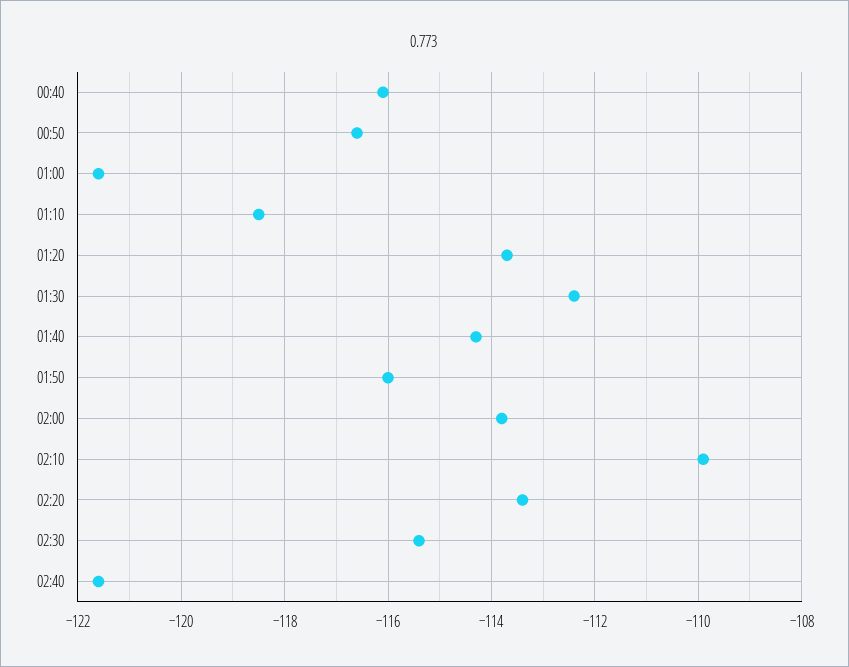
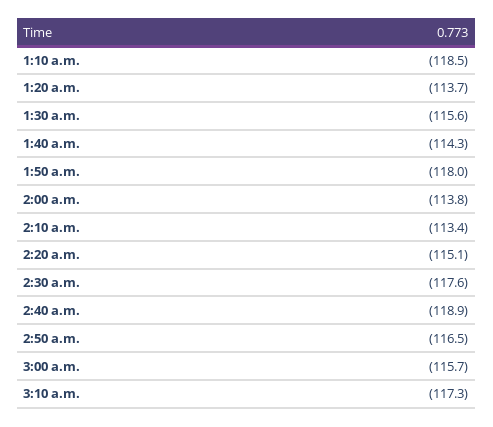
00:40: -116 -> none
00:50: -116.5 -> none
01:00: -121.5 -> none
01:30: -112.5 -> -115.6
01:50: -116 -> -118
02:10: -110 -> -113.4
02:20: -113.5 -> -115.1
02:30: -115.5 -> -117.6
02:40: -121.5 -> -118.9
2:50 a.m.: none -> -116.5
3:00 a.m.: none -> -115.7
3:10 a.m.: none -> -117.3

